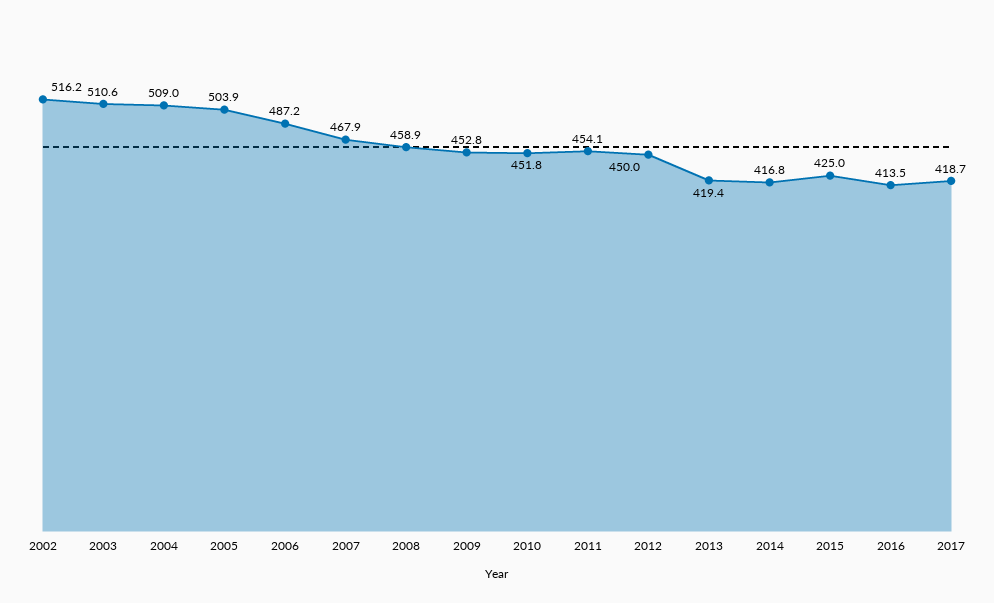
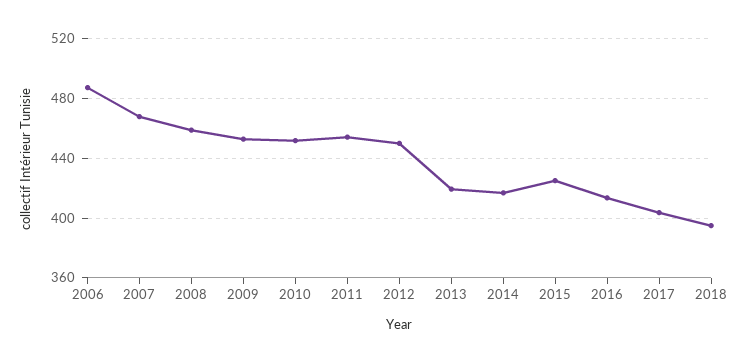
2002: 516.2 -> none
2003: 510.6 -> none
2004: 509 -> none
2005: 503.9 -> none
2017: 418.7 -> 405
2018: none -> 395

